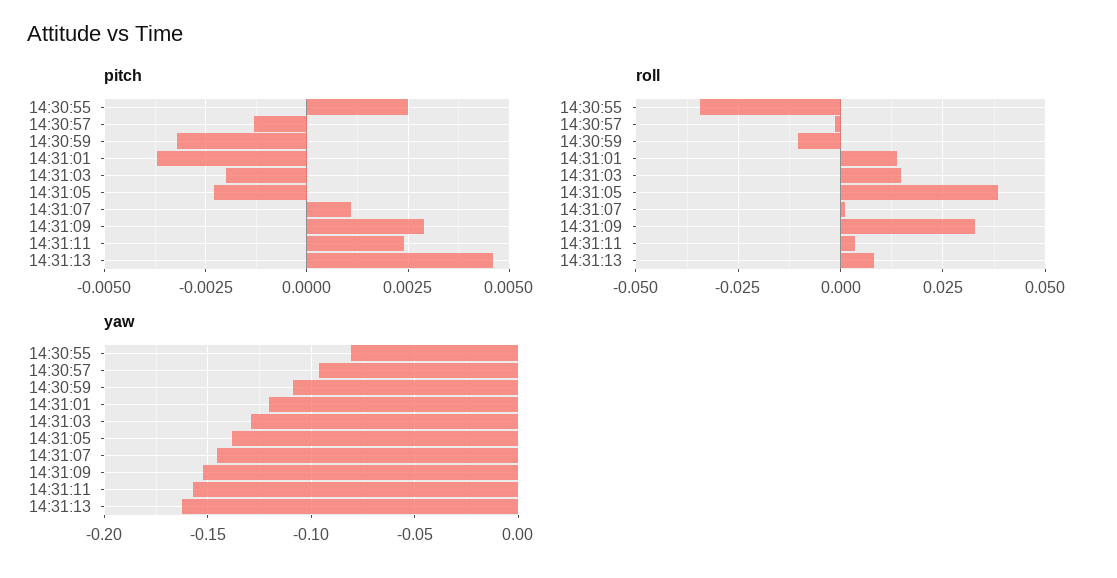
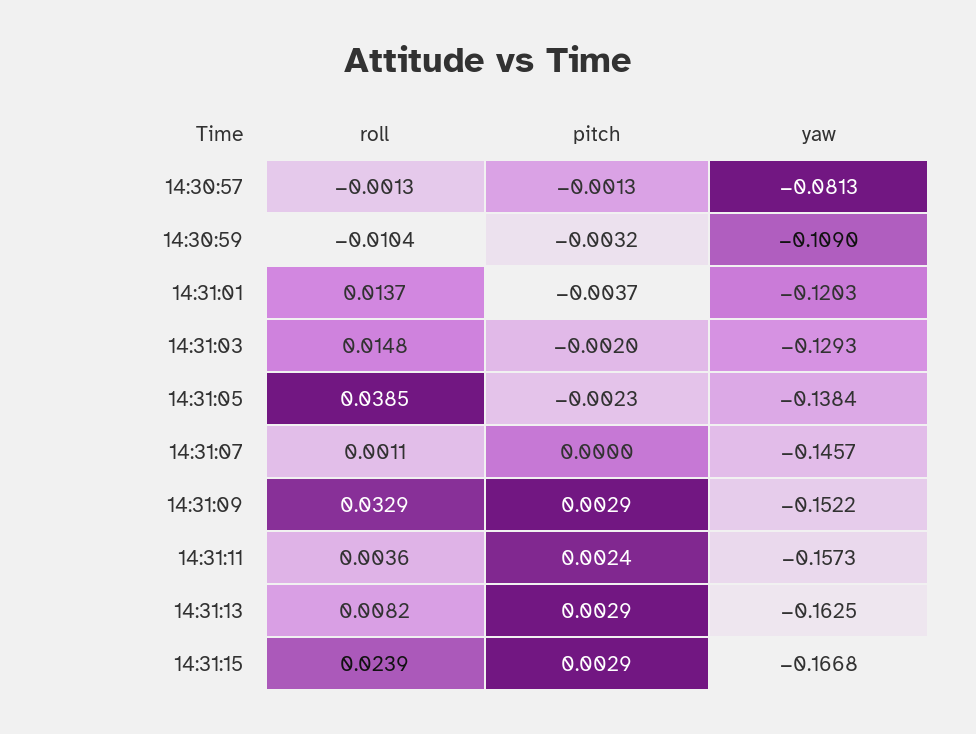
pitch, 14:30:55: 0.0025 -> none
pitch, 14:31:07: 0.001 -> 0
pitch, 14:31:13: 0.0045 -> 0.0029
roll, 14:30:55: -0.035 -> none
yaw, 14:30:55: -0.08 -> none
yaw, 14:30:57: -0.095 -> -0.0813
roll, 14:31:15: none -> 0.0239
pitch, 14:31:15: none -> 0.0029
yaw, 14:31:15: none -> -0.1668

